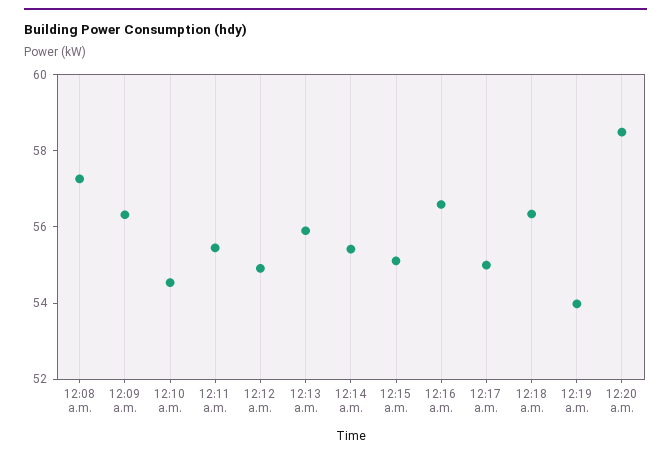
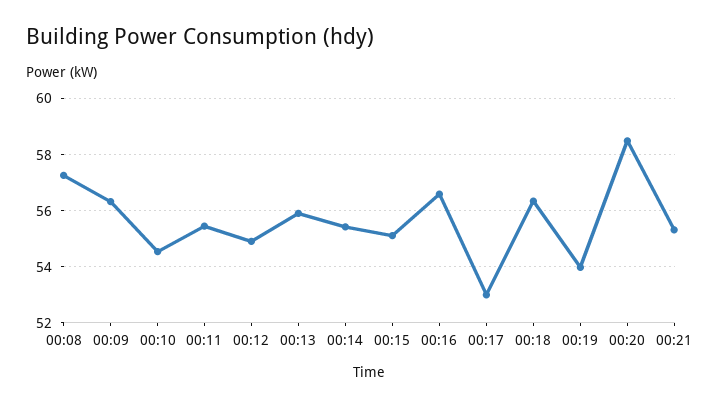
12:17 a.m.: 55 -> 53
00:21: none -> 55.25

